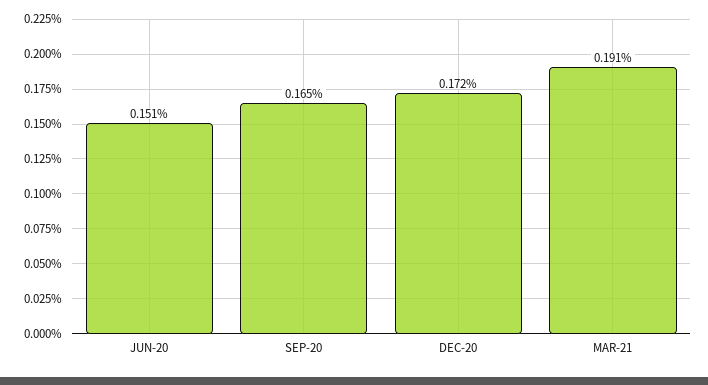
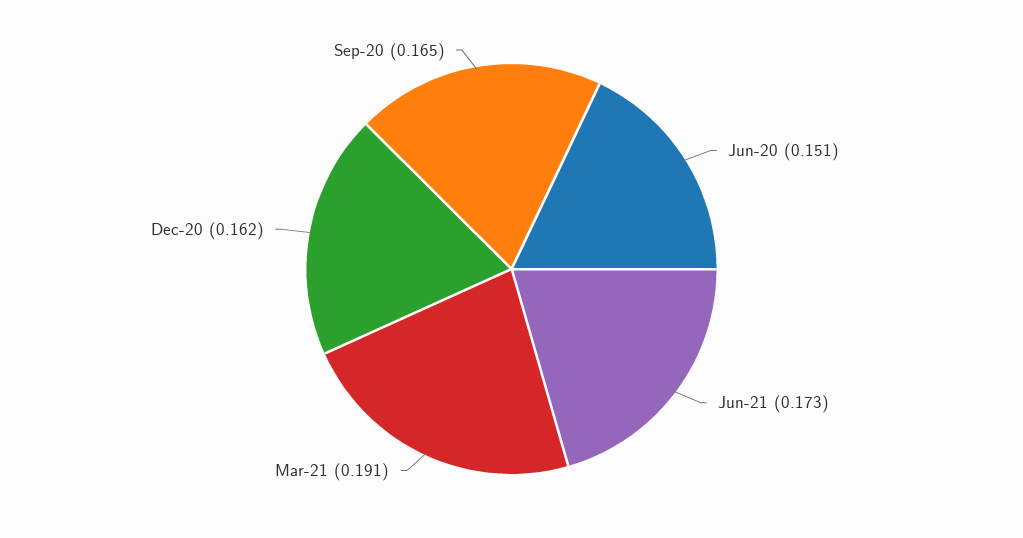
DEC-20: 0.172 -> 0.162
Jun-21: none -> 0.173

